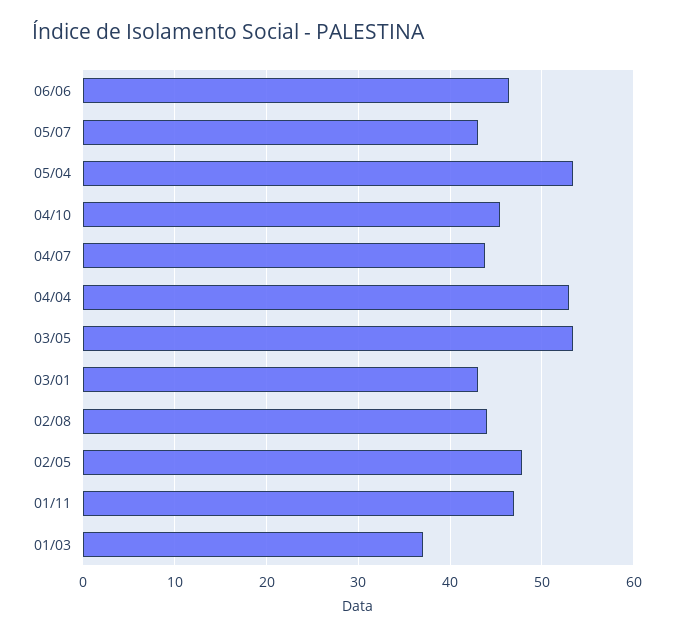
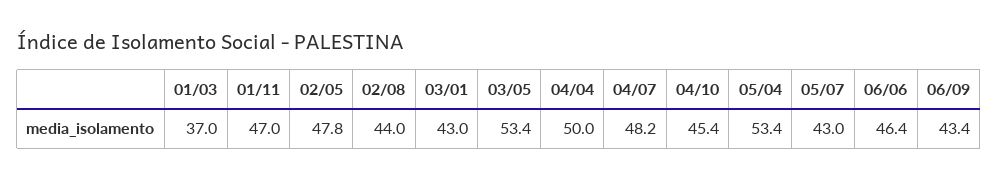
04/07: 44 -> 48.2
04/04: 53 -> 50
06/09: none -> 43.4

